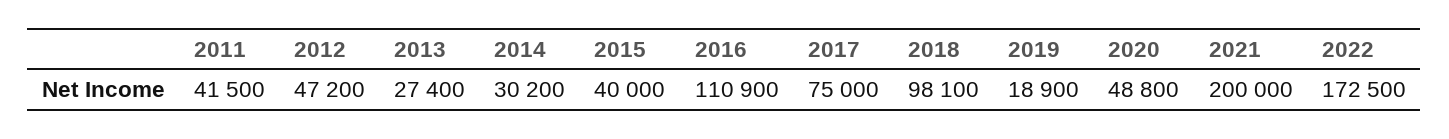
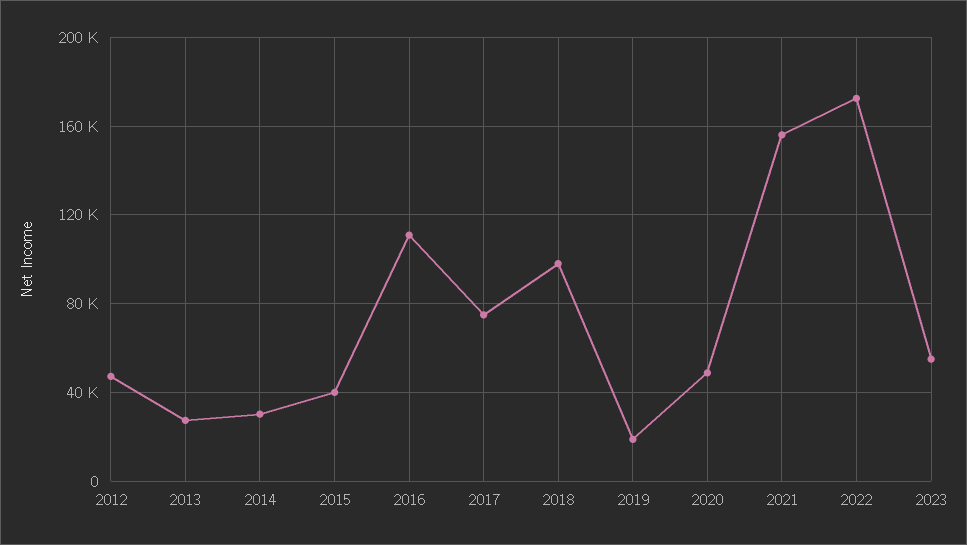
2011: 41500 -> none
2021: 200000 -> 155000
2023: none -> 55000

